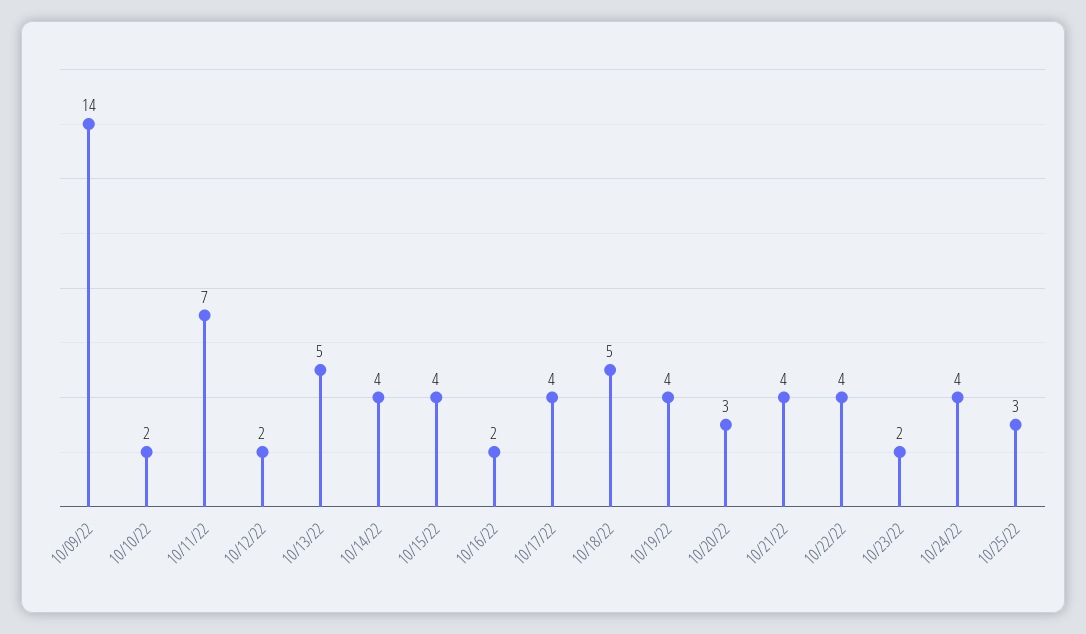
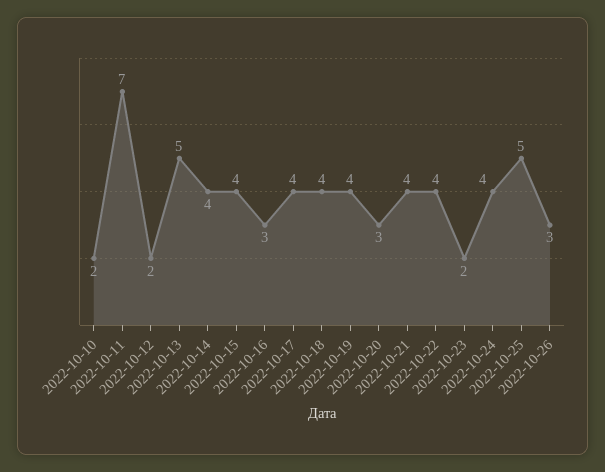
10/09/22: 14 -> none
10/16/22: 2 -> 3
10/18/22: 5 -> 4
10/25/22: 3 -> 5
2022-10-26: none -> 3

